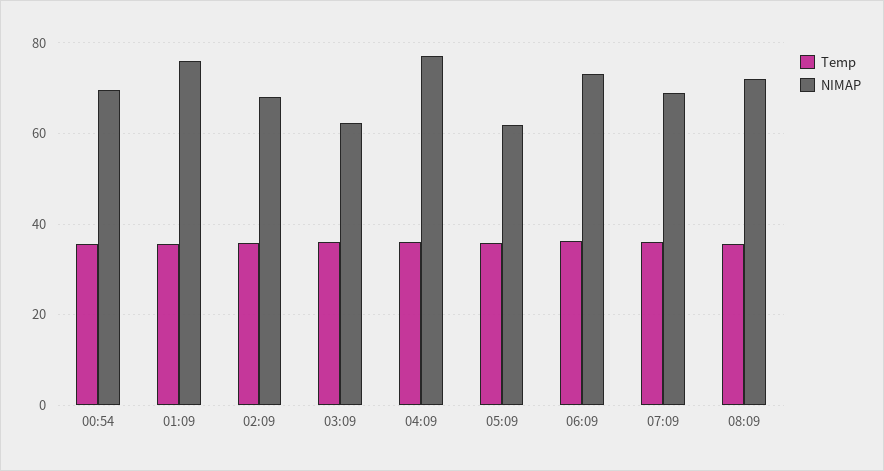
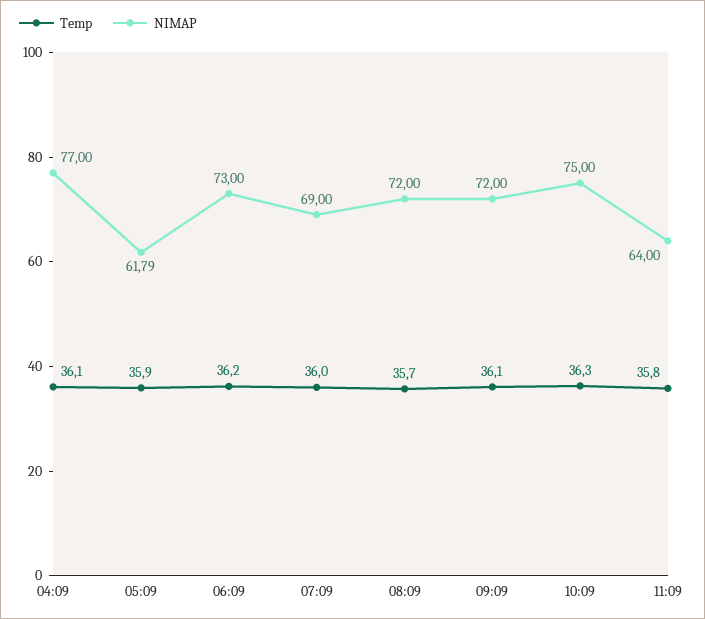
Temp, 00:54: 36 -> none
NIMAP, 00:54: 70 -> none
Temp, 01:09: 36 -> none
NIMAP, 01:09: 76 -> none
Temp, 02:09: 36 -> none
NIMAP, 02:09: 68 -> none
Temp, 03:09: 36 -> none
NIMAP, 03:09: 62 -> none
Temp, 09:09: none -> 36.1
NIMAP, 09:09: none -> 72
Temp, 10:09: none -> 36.3
NIMAP, 10:09: none -> 75
Temp, 11:09: none -> 35.8
NIMAP, 11:09: none -> 64

